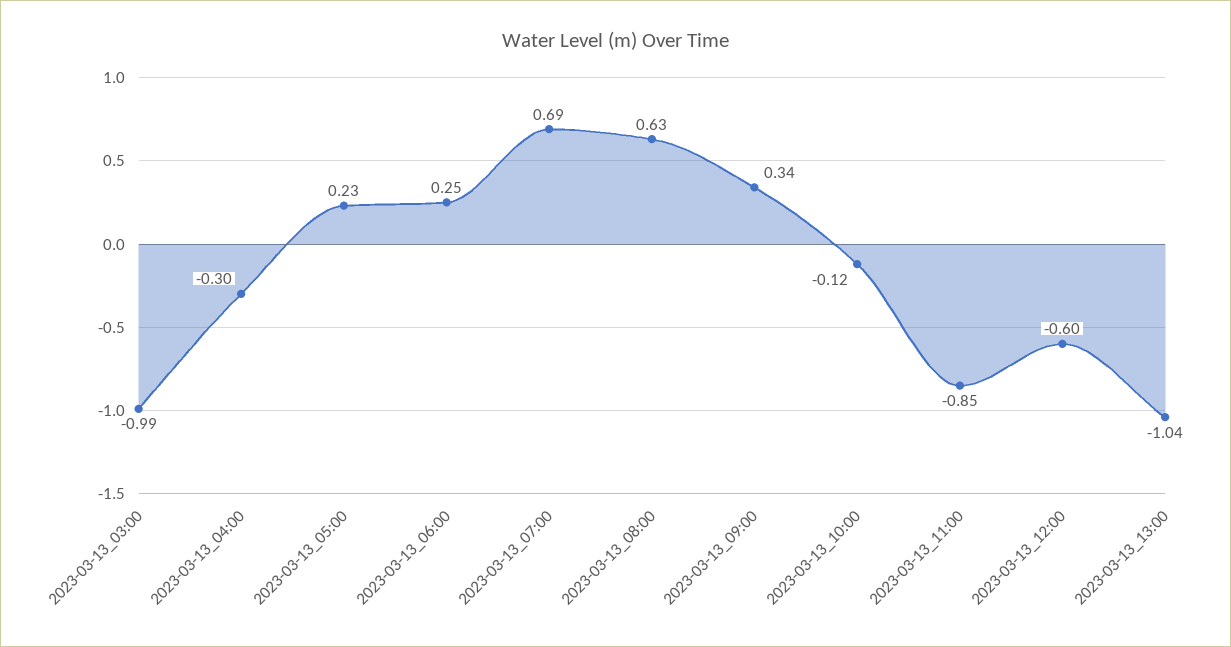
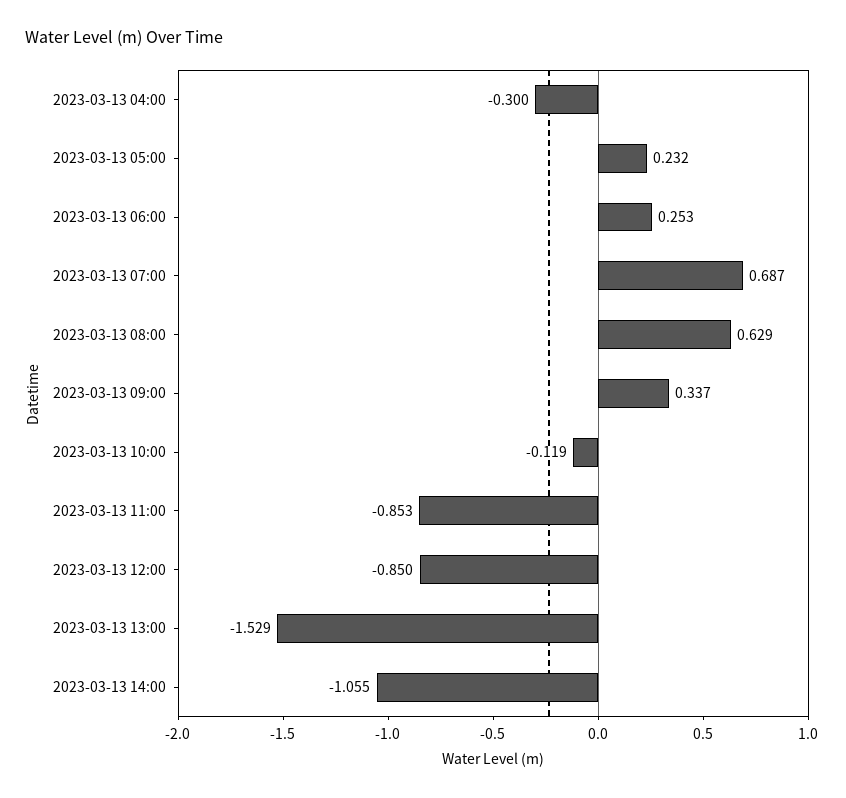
2023-03-13_03:00: -0.99 -> none
2023-03-13_12:00: -0.6 -> -0.85
2023-03-13_13:00: -1.04 -> -1.529
2023-03-13 14:00: none -> -1.055

